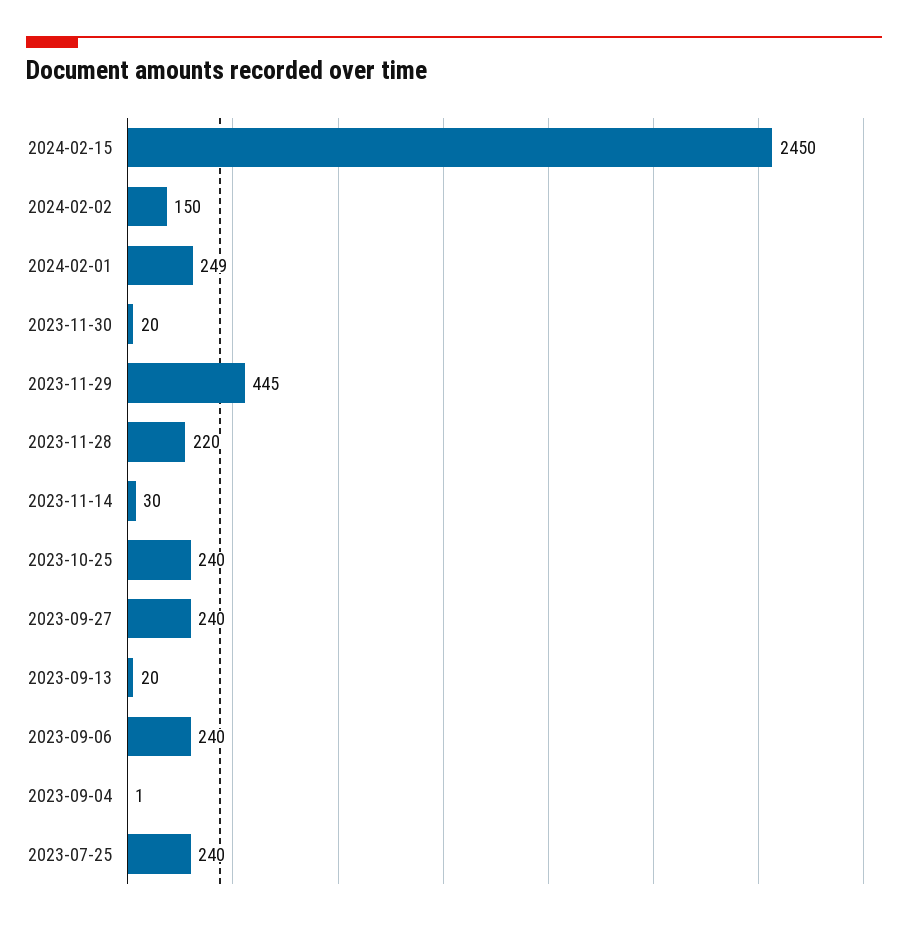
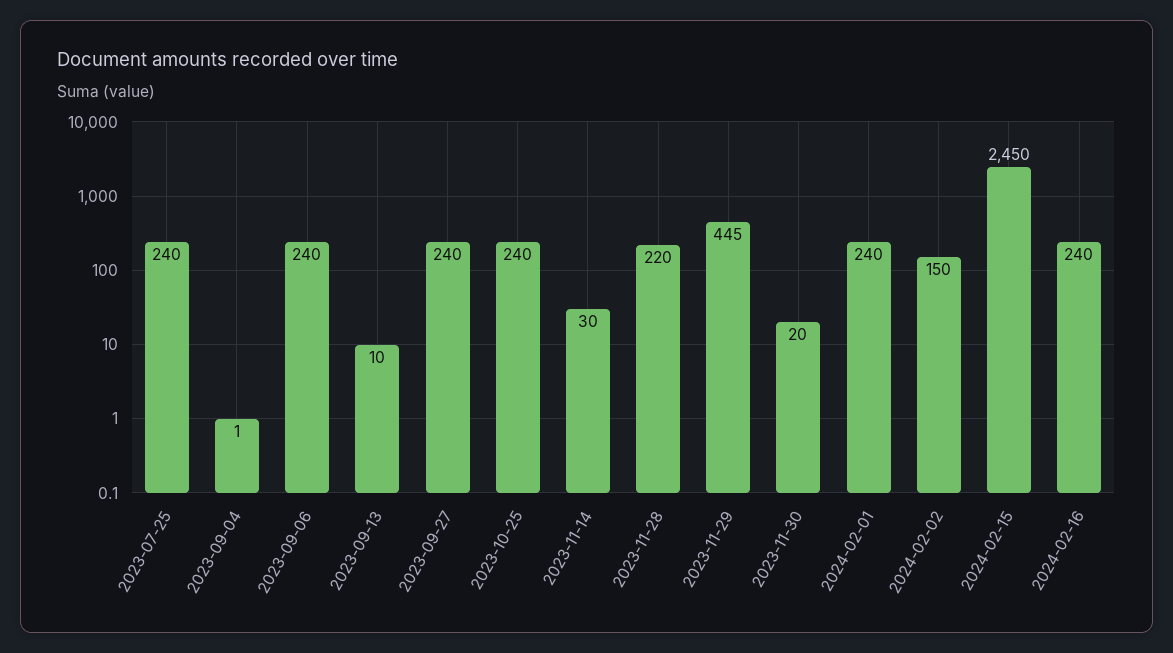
2024-02-01: 249 -> 240
2023-09-13: 20 -> 10
2024-02-16: none -> 240

